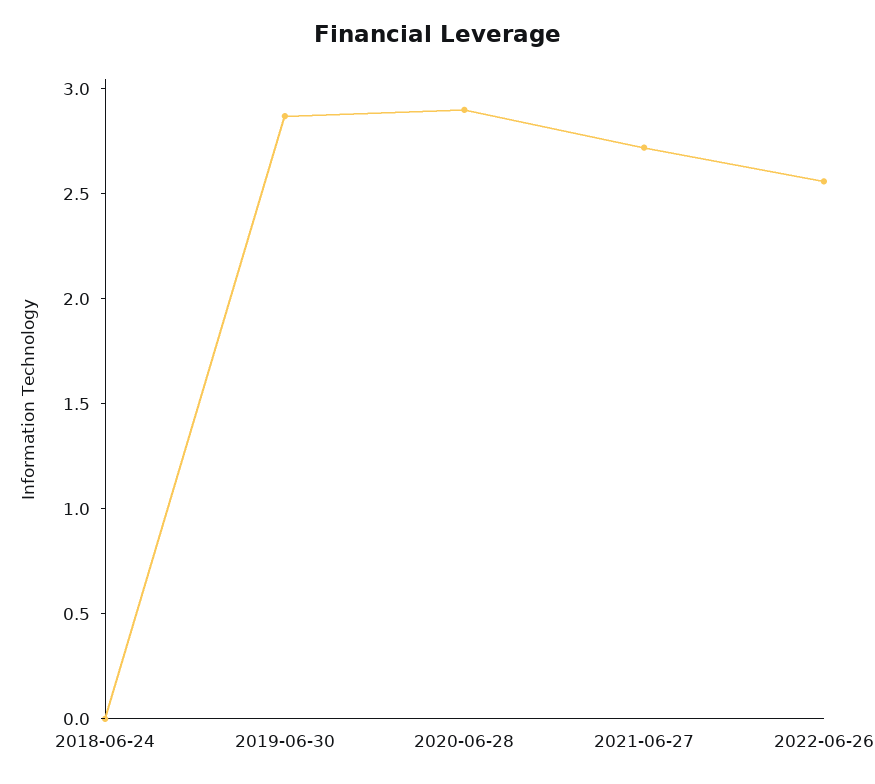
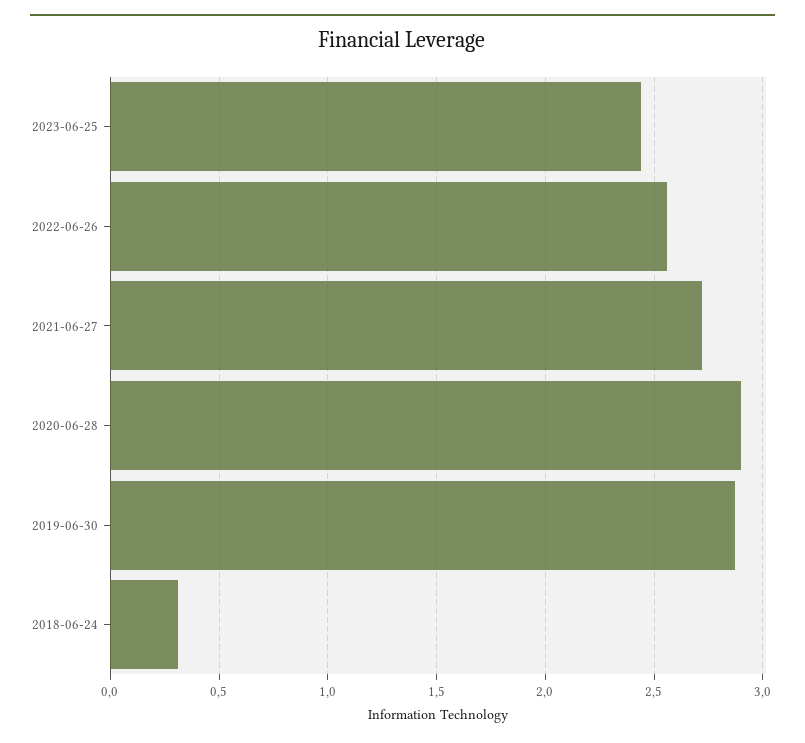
2018-06-24: 0 -> 0.3
2023-06-25: none -> 2.45

